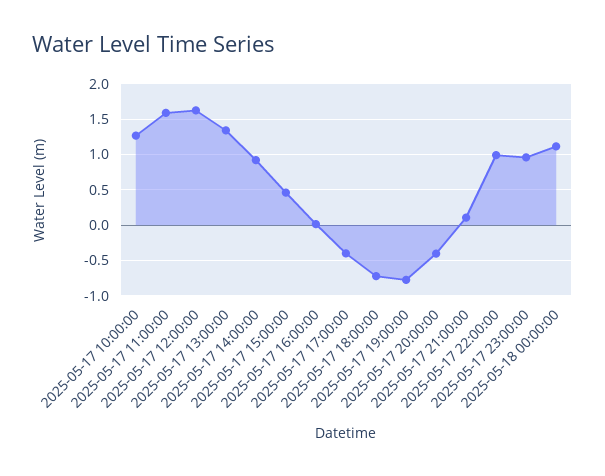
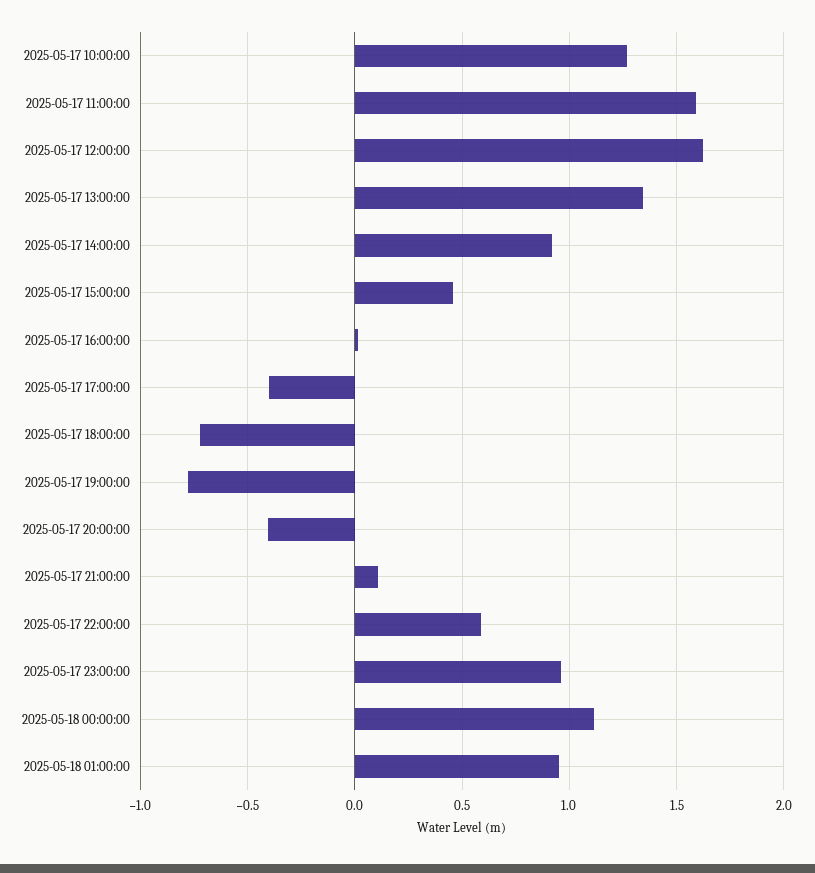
2025-05-17 22:00:00: 1 -> 0.6
2025-05-18 01:00:00: none -> 0.95

